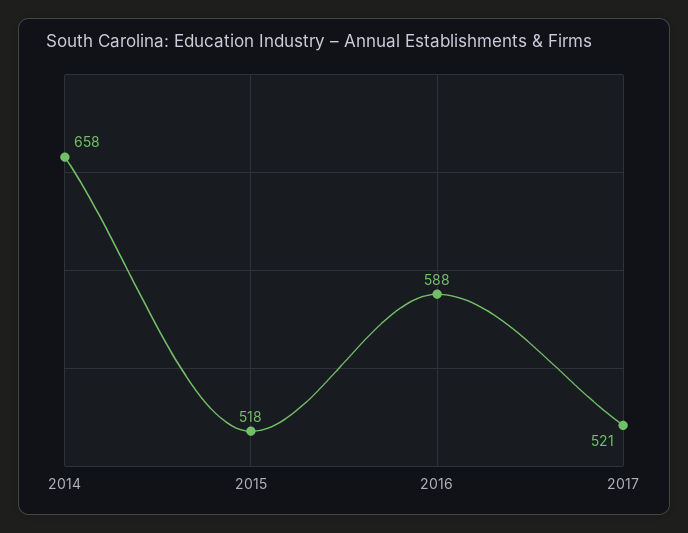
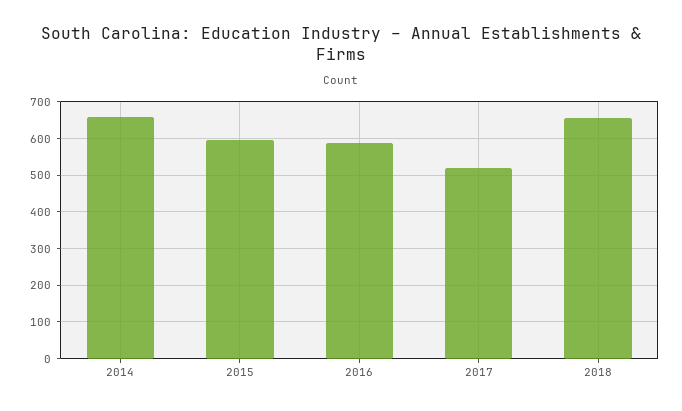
2015: 518 -> 600
2018: none -> 660

